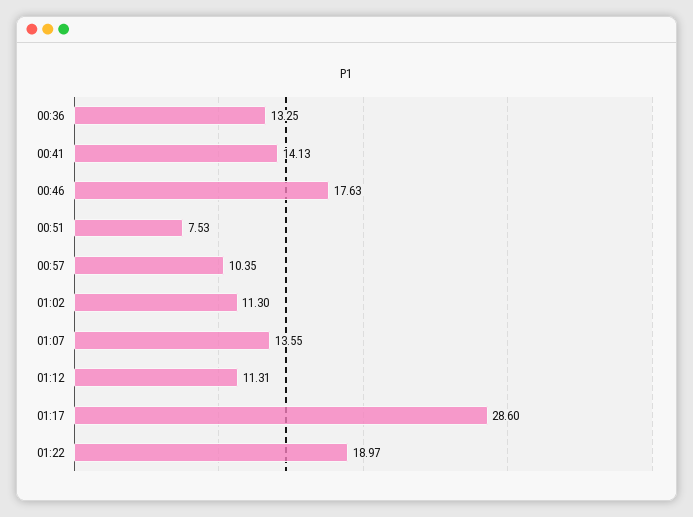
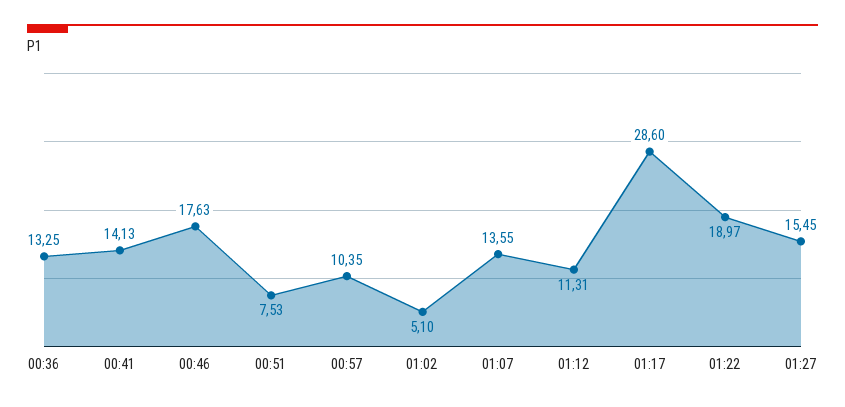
01:02: 11.3 -> 5.1
01:27: none -> 15.45

